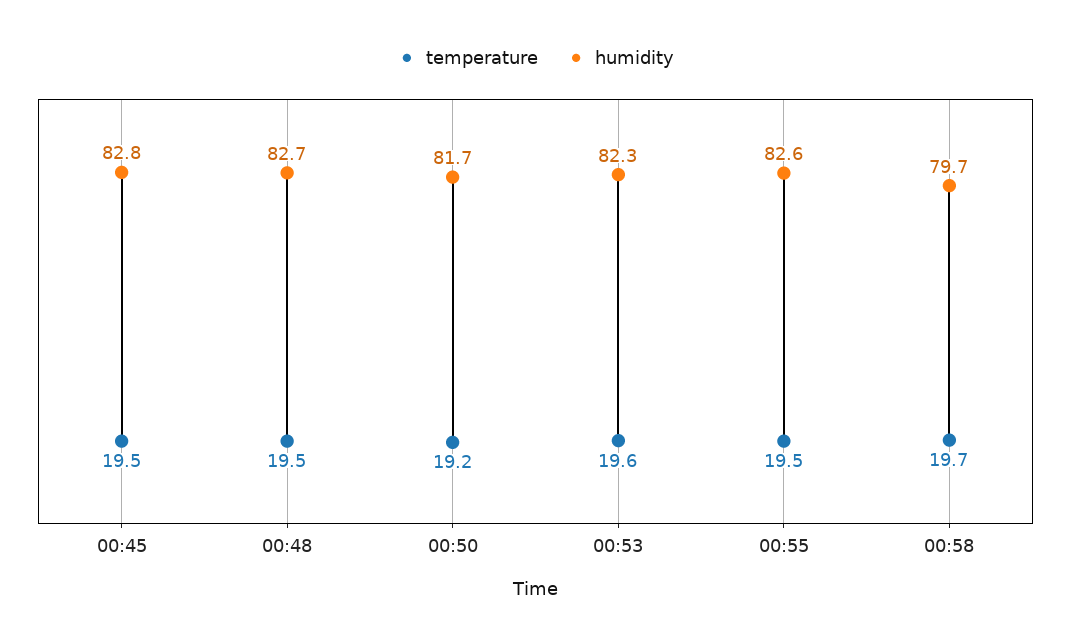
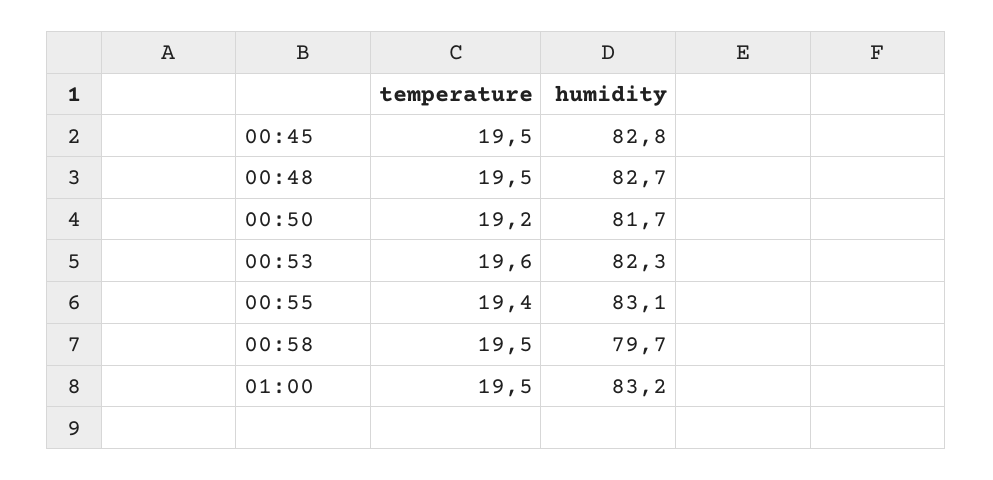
temperature, 00:55: 19.5 -> 19.4
humidity, 00:55: 82.6 -> 83.1
temperature, 00:58: 19.7 -> 19.5
temperature, 01:00: none -> 19.5
humidity, 01:00: none -> 83.2

